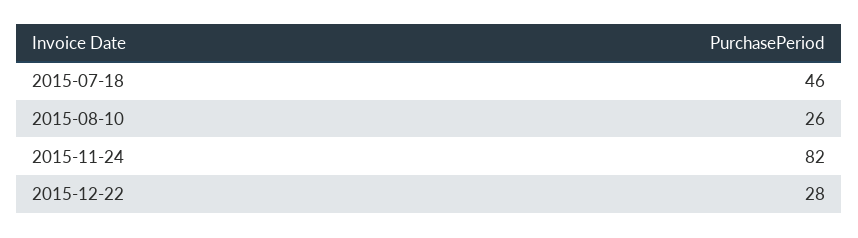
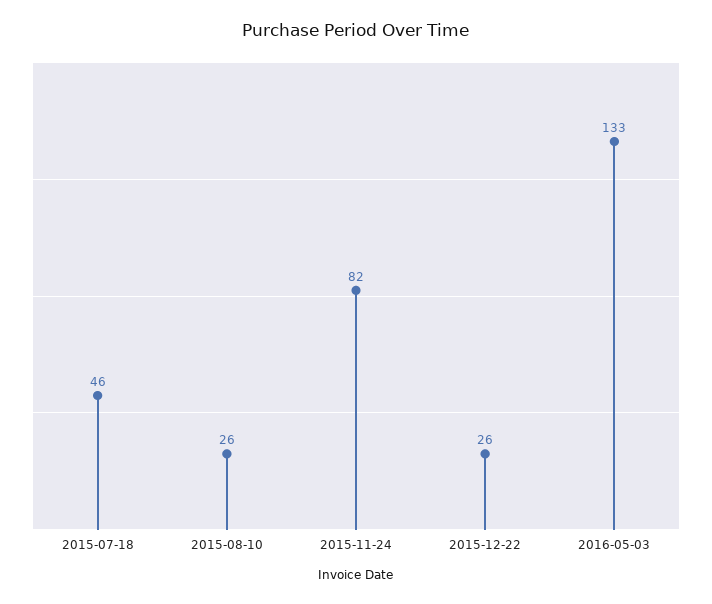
2015-12-22: 28 -> 26
2016-05-03: none -> 133

